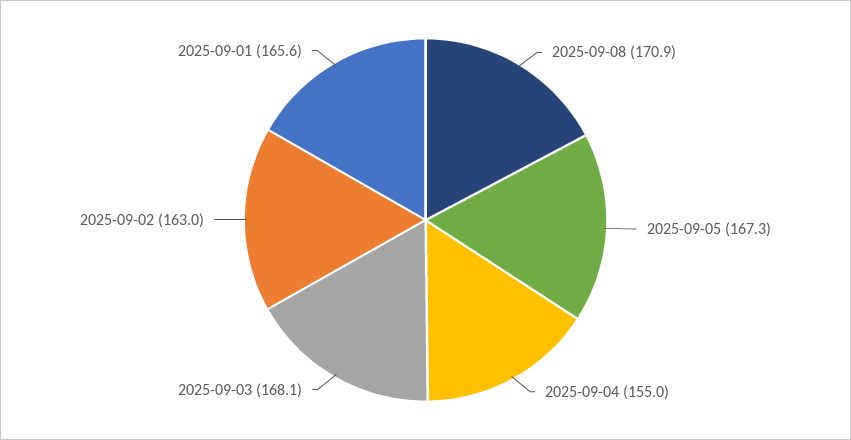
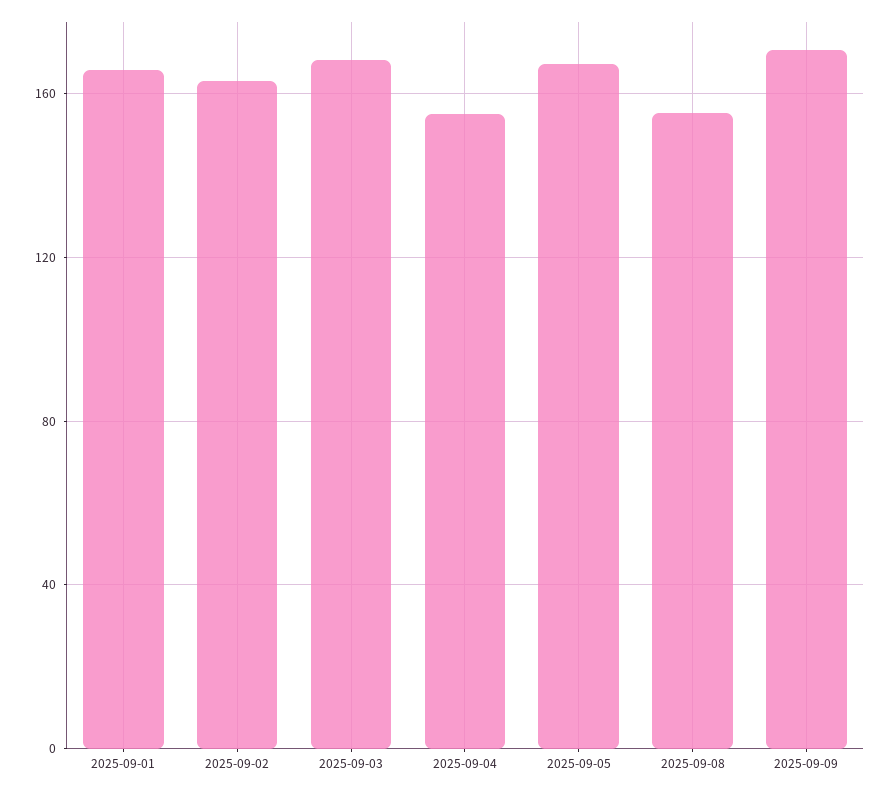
2025-09-08: 170.9 -> 155
2025-09-09: none -> 170

